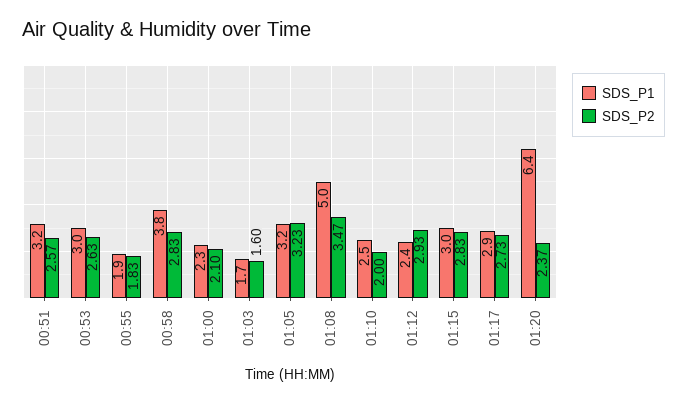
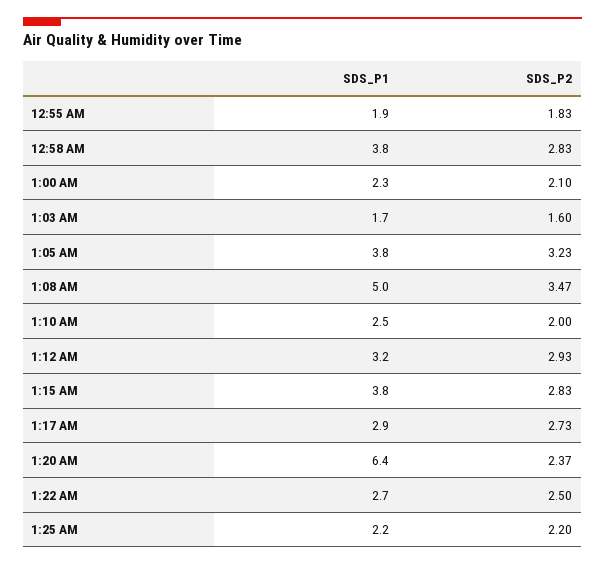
SDS_P1, 00:51: 3.2 -> none
SDS_P2, 00:51: 2.57 -> none
SDS_P1, 00:53: 3 -> none
SDS_P2, 00:53: 2.63 -> none
SDS_P1, 01:05: 3.2 -> 3.8
SDS_P1, 01:12: 2.4 -> 3.2
SDS_P1, 01:15: 3 -> 3.8
SDS_P1, 1:22 AM: none -> 2.7
SDS_P2, 1:22 AM: none -> 2.5
SDS_P1, 1:25 AM: none -> 2.2
SDS_P2, 1:25 AM: none -> 2.2

